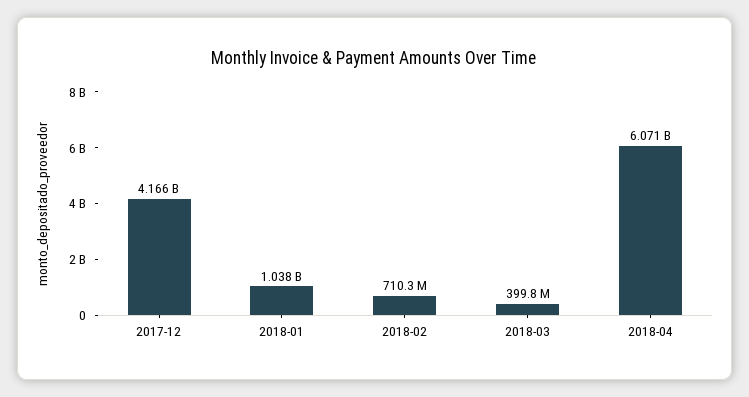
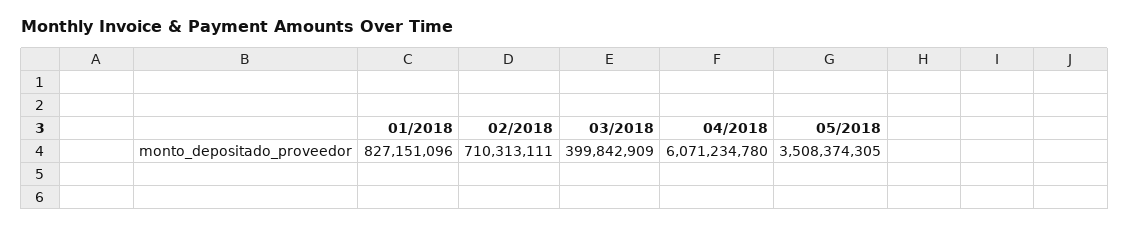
2017-12: 4166000000 -> none
2018-01: 1038000000 -> 827151096
05/2018: none -> 3508374305

